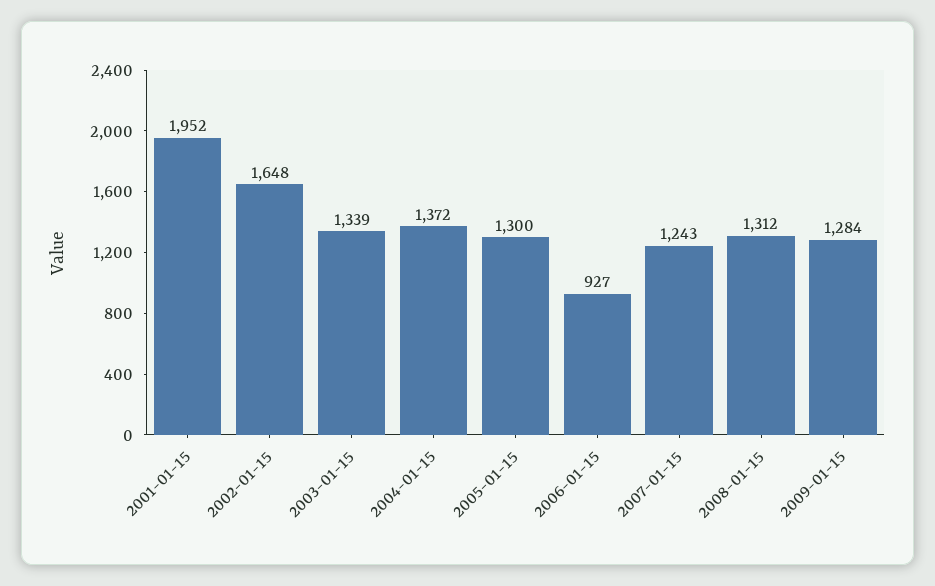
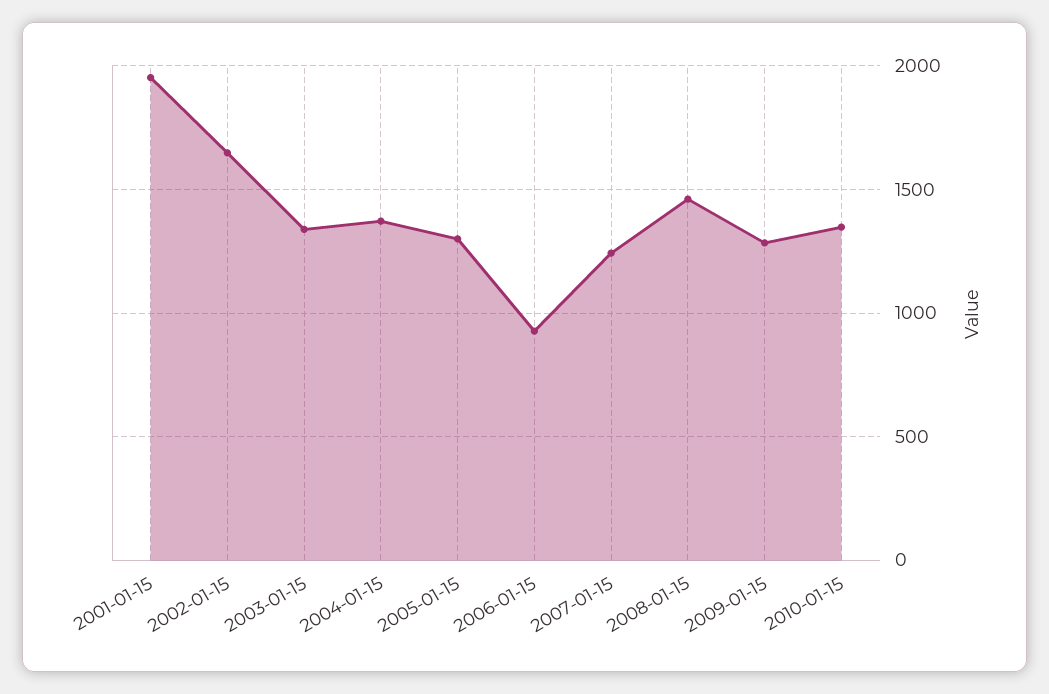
2008-01-15: 1312 -> 1450
2010-01-15: none -> 1350

